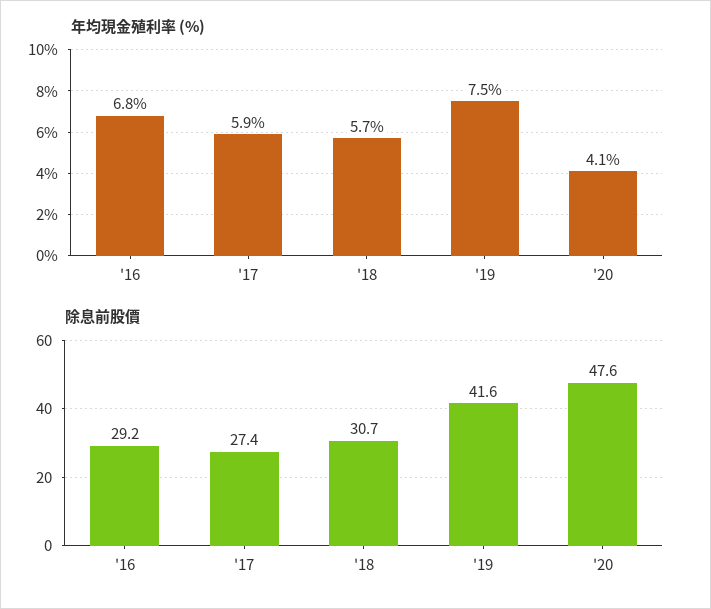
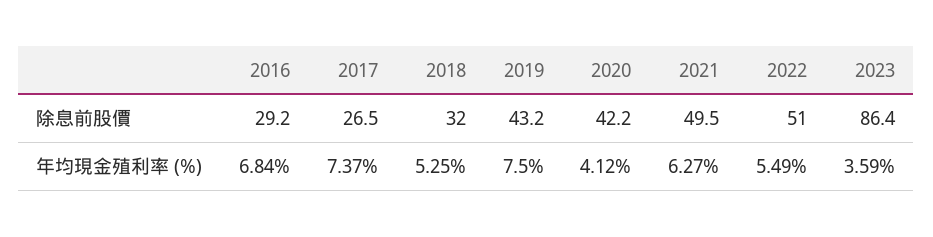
年均現金殖利率 (%), '17: 5.9 -> 7.37
年均現金殖利率 (%), '18: 5.7 -> 5.25
除息前股價, '17: 27.4 -> 26.5
除息前股價, '18: 30.7 -> 32
除息前股價, '19: 41.6 -> 43.2
除息前股價, '20: 47.6 -> 42.2
除息前股價, 2021: none -> 49.5
除息前股價, 2022: none -> 51
除息前股價, 2023: none -> 86.4
年均現金殖利率 (%), 2021: none -> 6.27
年均現金殖利率 (%), 2022: none -> 5.49
年均現金殖利率 (%), 2023: none -> 3.59

